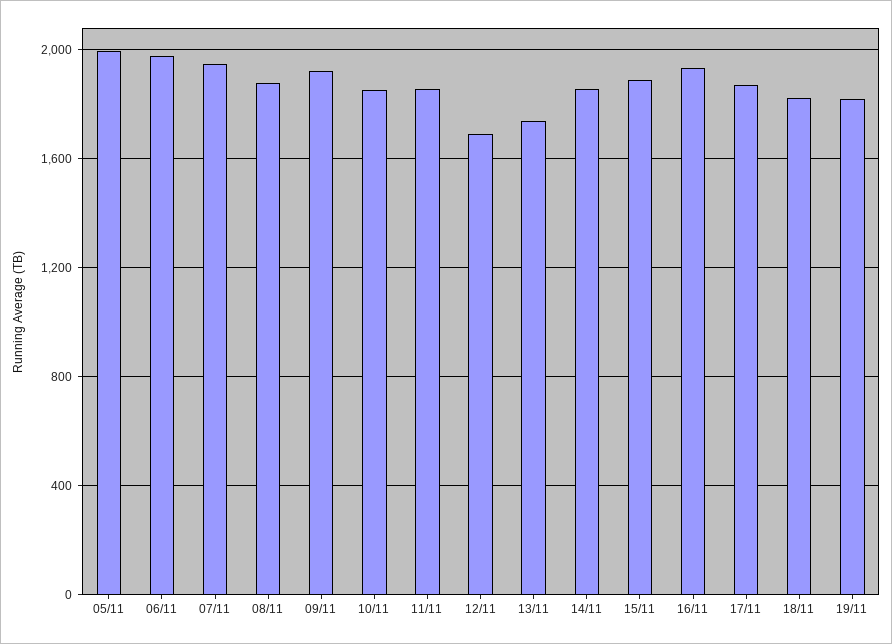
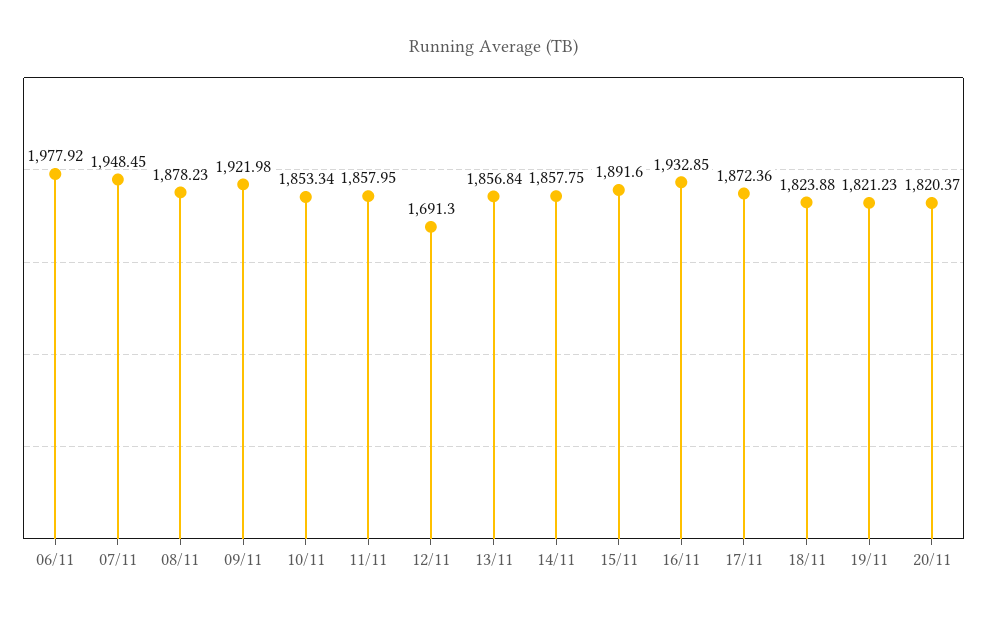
05/11: 2000 -> none
13/11: 1750 -> 1856.84
20/11: none -> 1820.37

